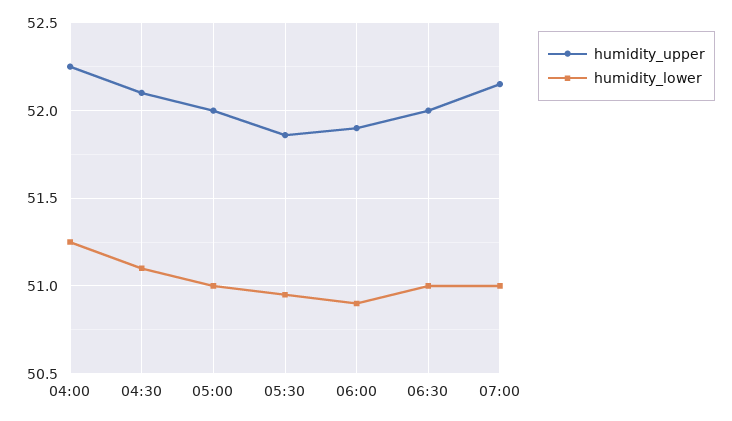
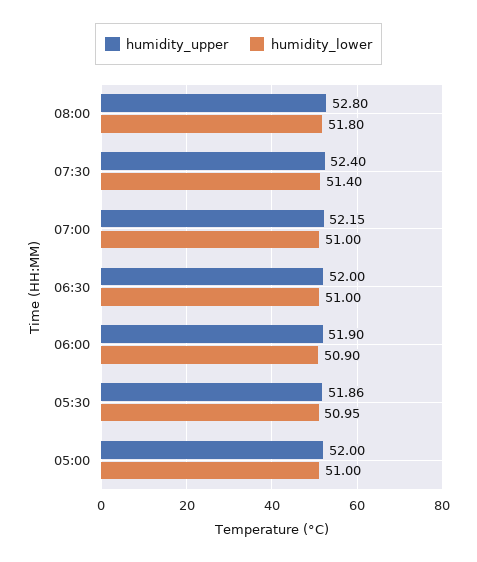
humidity_upper, 04:00: 52.25 -> none
humidity_lower, 04:00: 51.25 -> none
humidity_upper, 04:30: 52.1 -> none
humidity_lower, 04:30: 51.1 -> none
humidity_upper, 08:00: none -> 52.8
humidity_lower, 08:00: none -> 51.8
humidity_upper, 07:30: none -> 52.4
humidity_lower, 07:30: none -> 51.4

